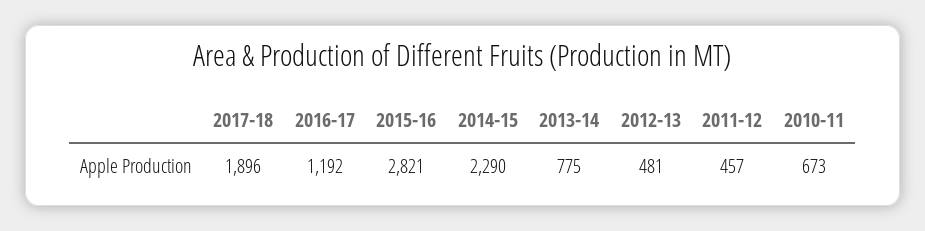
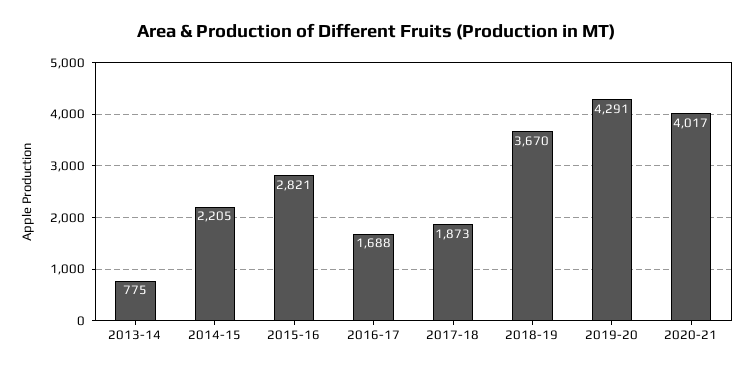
2017-18: 1896 -> 1873
2016-17: 1192 -> 1688
2014-15: 2290 -> 2205
2012-13: 481 -> none
2011-12: 457 -> none
2010-11: 673 -> none
2018-19: none -> 3670
2019-20: none -> 4291
2020-21: none -> 4017

